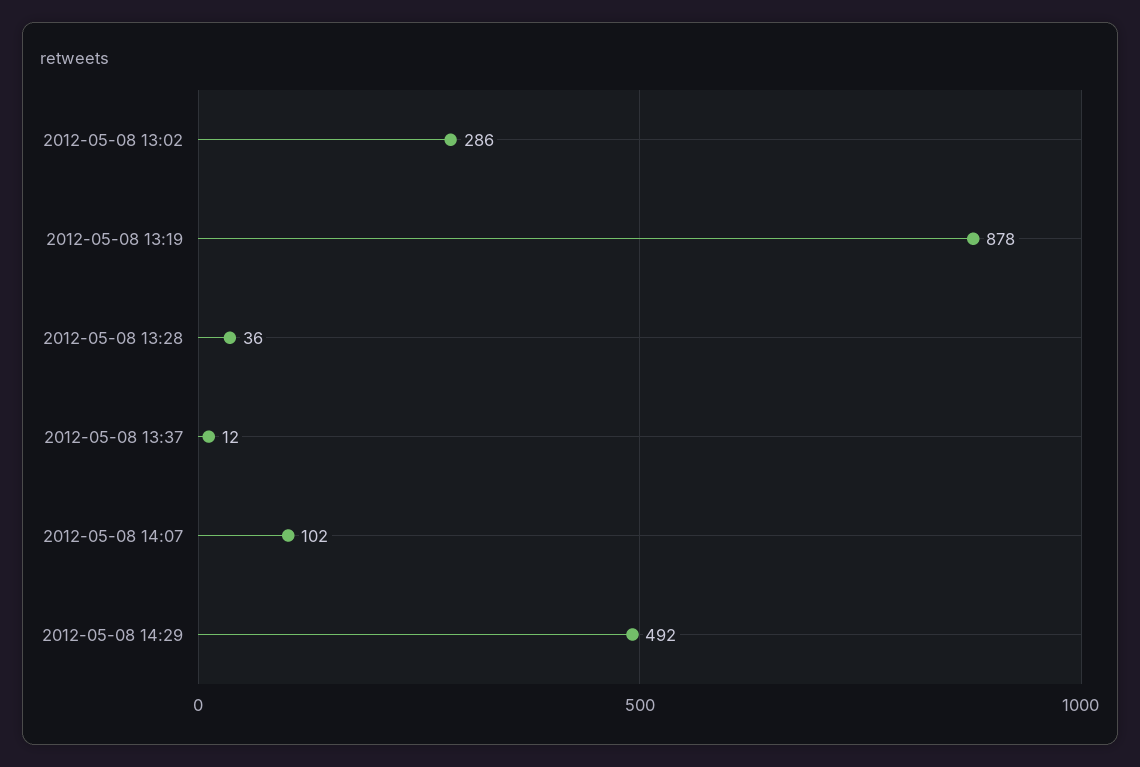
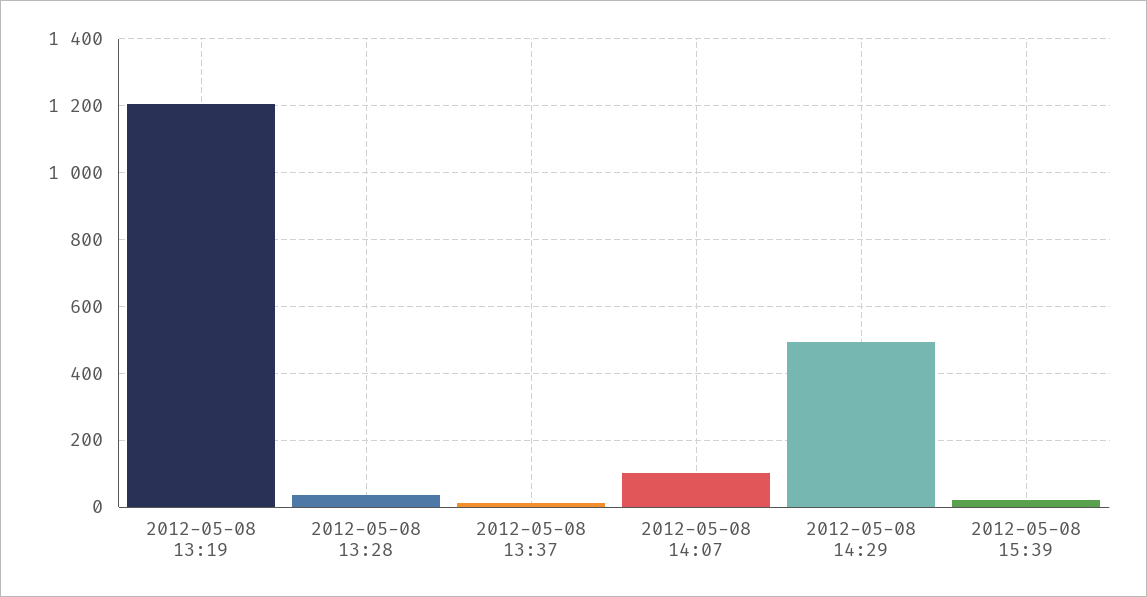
2012-05-08 13:02: 286 -> none
2012-05-08 13:19: 878 -> 1200
2012-05-08 15:39: none -> 20

